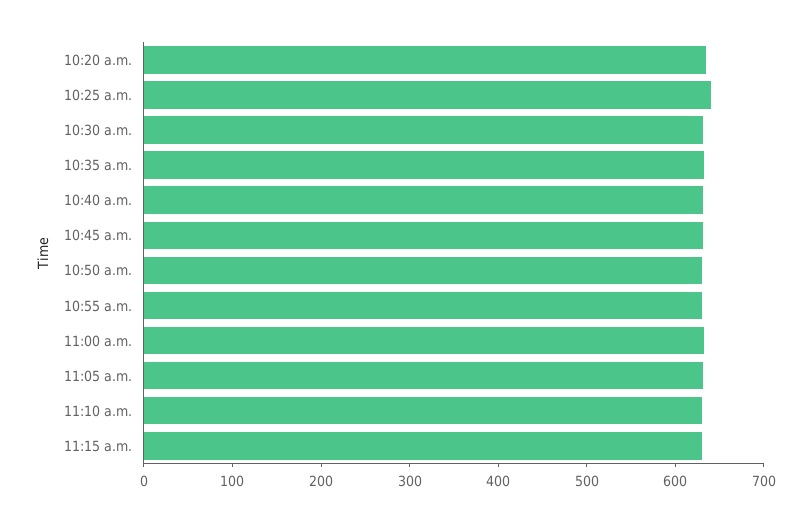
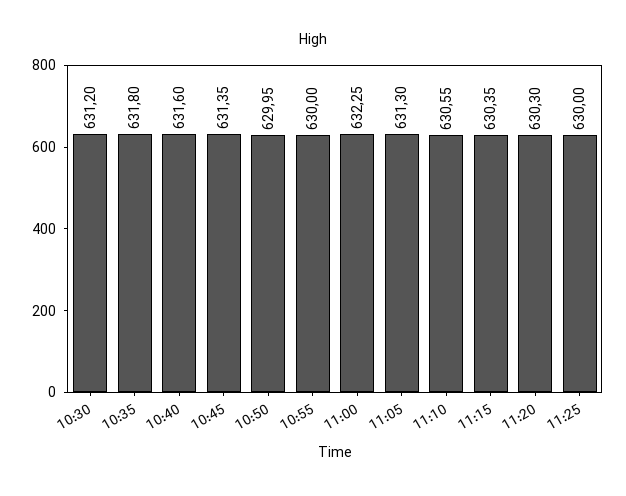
10:20 a.m.: 640 -> none
10:25 a.m.: 640 -> none
11:20: none -> 630.3
11:25: none -> 630

